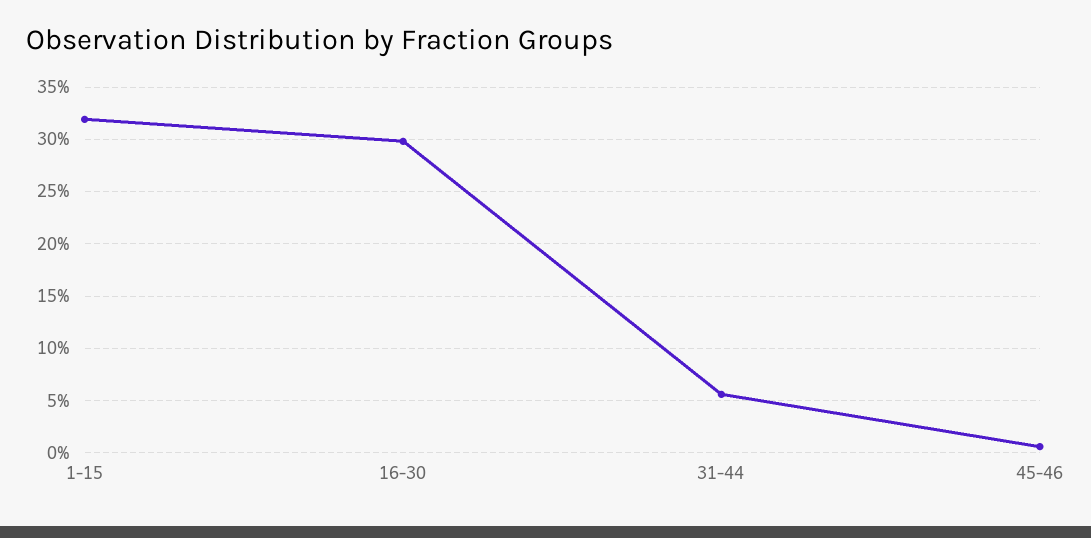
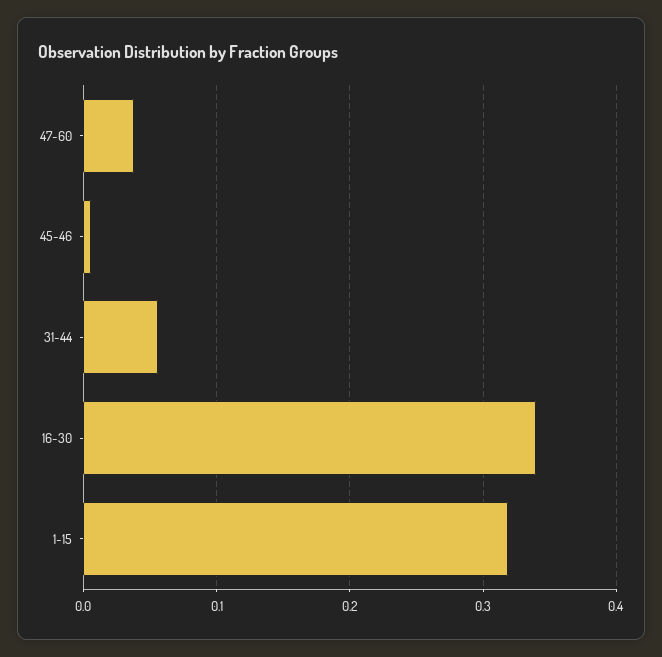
16-30: 0.3 -> 0.34
47-60: none -> 0.04

